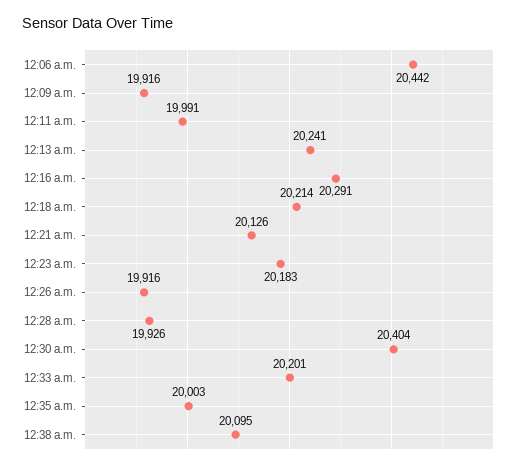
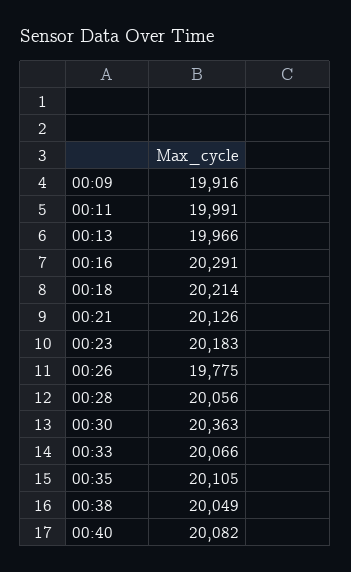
12:06 a.m.: 20442 -> none
12:13 a.m.: 20241 -> 19966
12:26 a.m.: 19916 -> 19775
12:28 a.m.: 19926 -> 20056
12:30 a.m.: 20404 -> 20363
12:33 a.m.: 20201 -> 20066
12:35 a.m.: 20003 -> 20105
12:38 a.m.: 20095 -> 20049
00:40: none -> 20082

